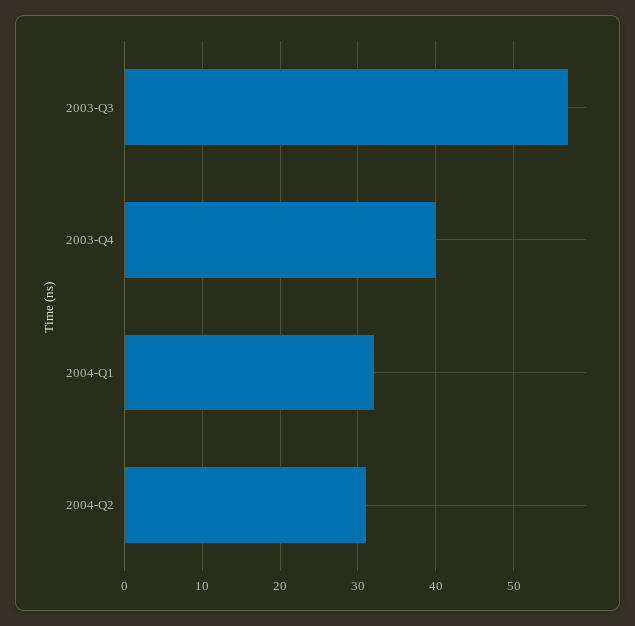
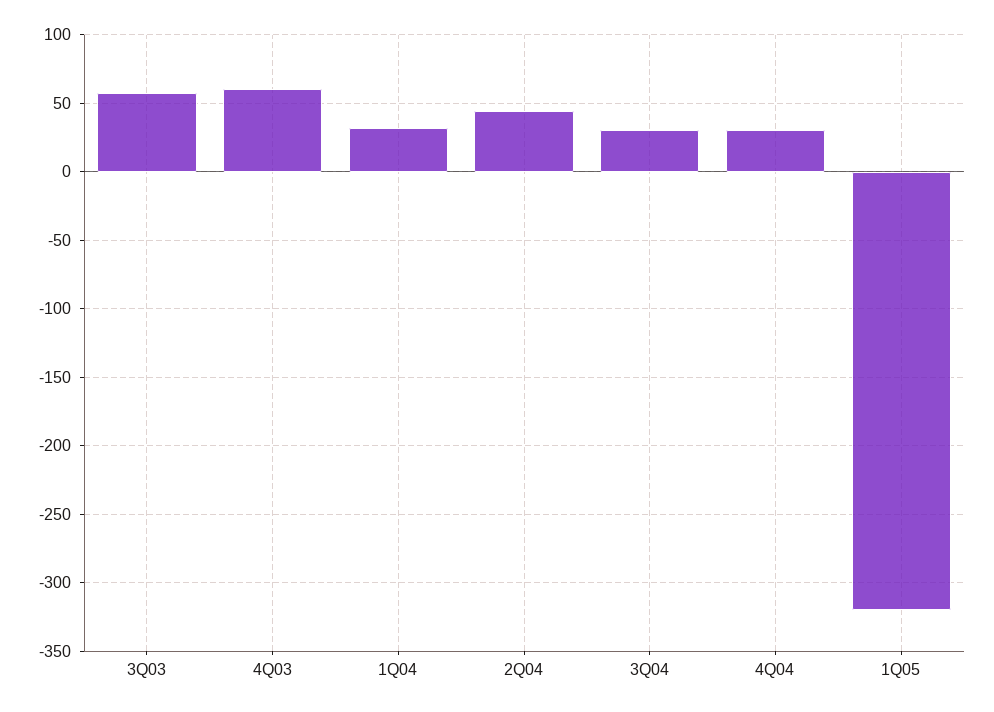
2003-Q4: 40 -> 60
2004-Q2: 31 -> 45
3Q04: none -> 30
4Q04: none -> 30
1Q05: none -> -320

